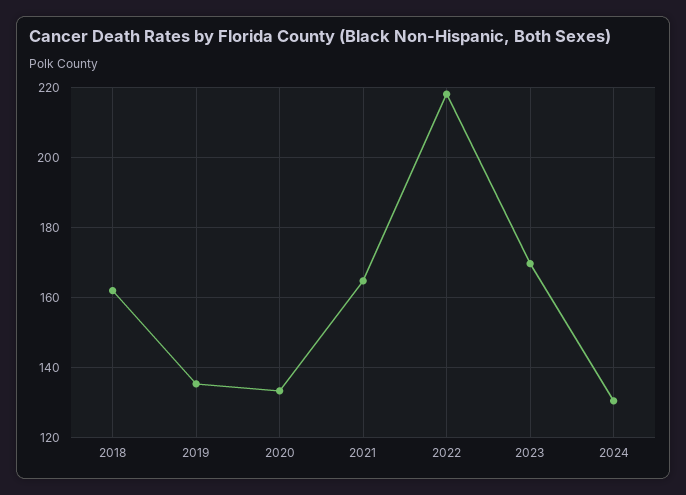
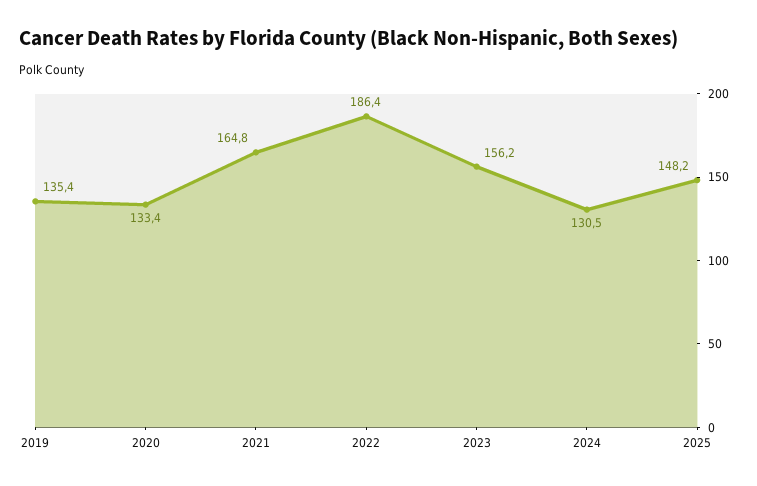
2018: 162 -> none
2022: 218 -> 186.4
2023: 170 -> 156.2
2025: none -> 148.2

